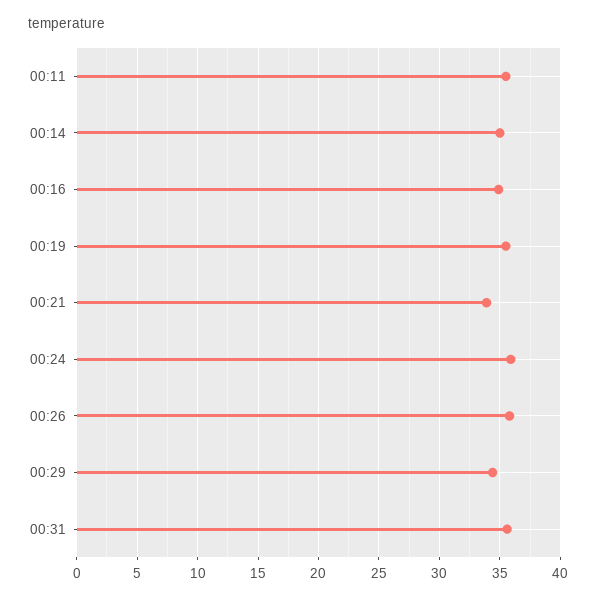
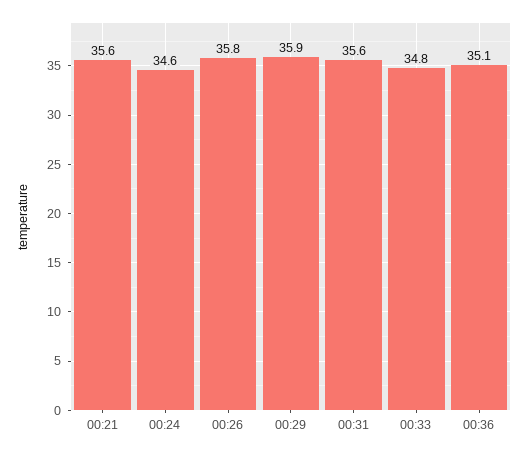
00:11: 35.5 -> none
00:14: 35 -> none
00:16: 35 -> none
00:19: 35.5 -> none
00:21: 34 -> 35.6
00:24: 36 -> 34.6
00:29: 34.5 -> 35.9
00:33: none -> 34.8
00:36: none -> 35.1

